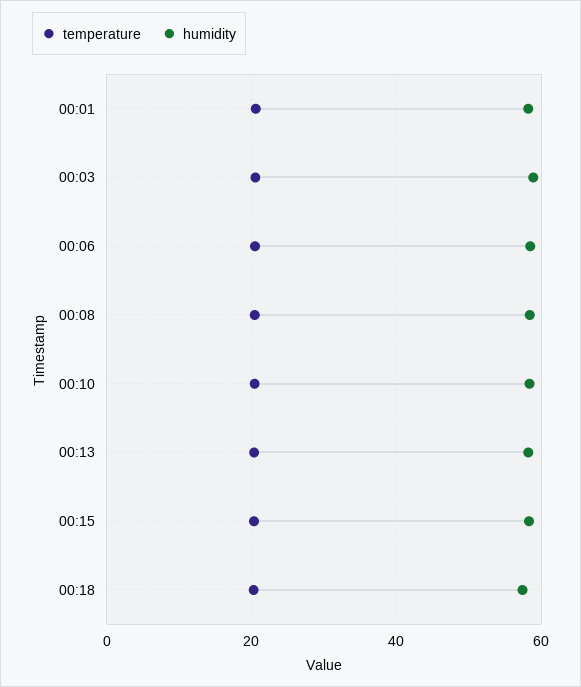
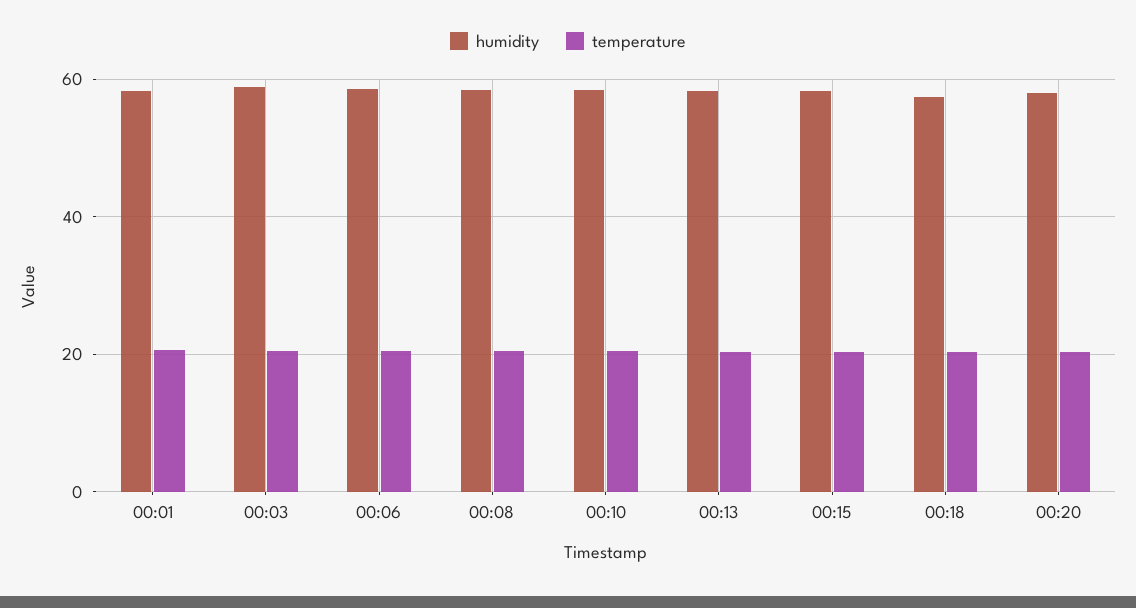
humidity, 00:20: none -> 58
temperature, 00:20: none -> 20

